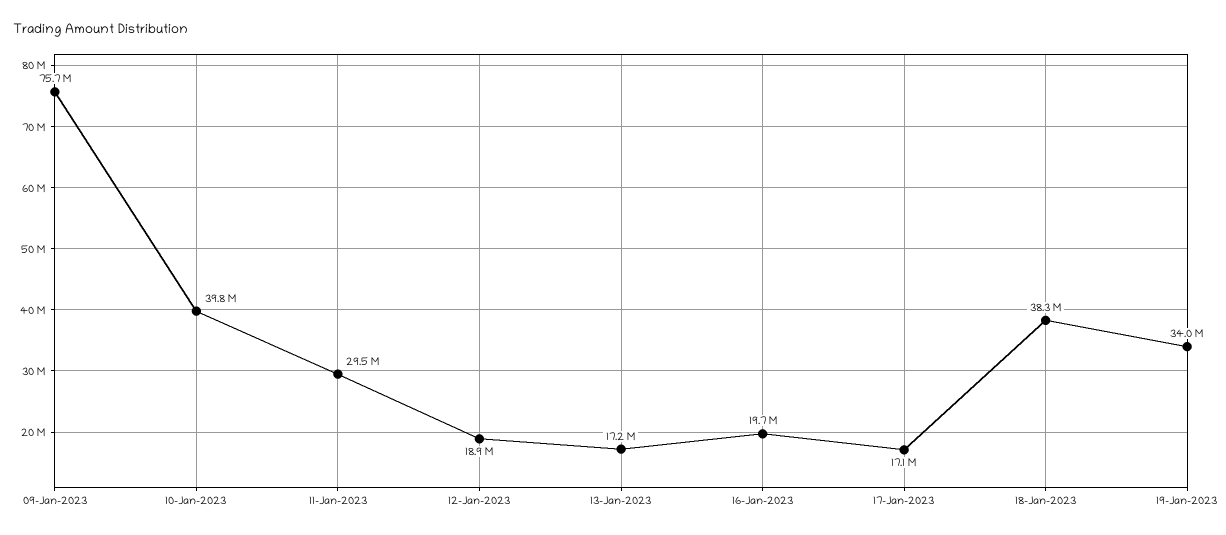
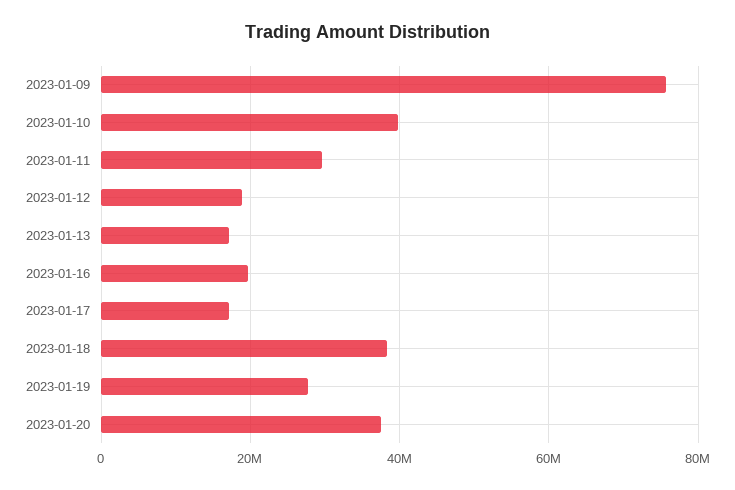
19-Jan-2023: 34000000 -> 28000000
2023-01-20: none -> 38000000

